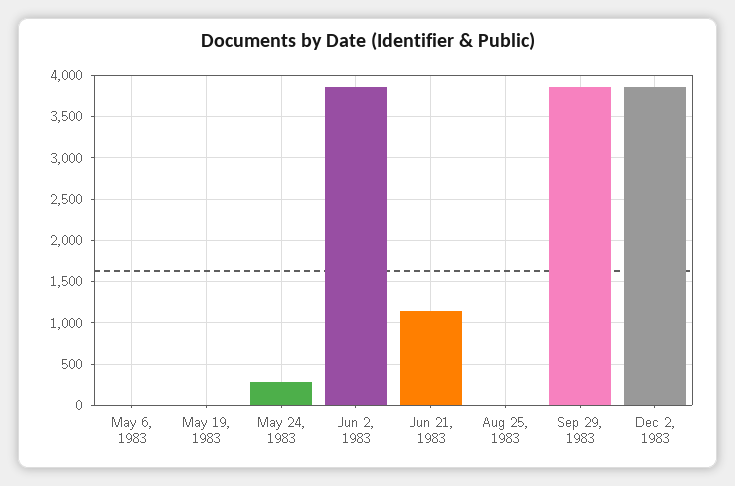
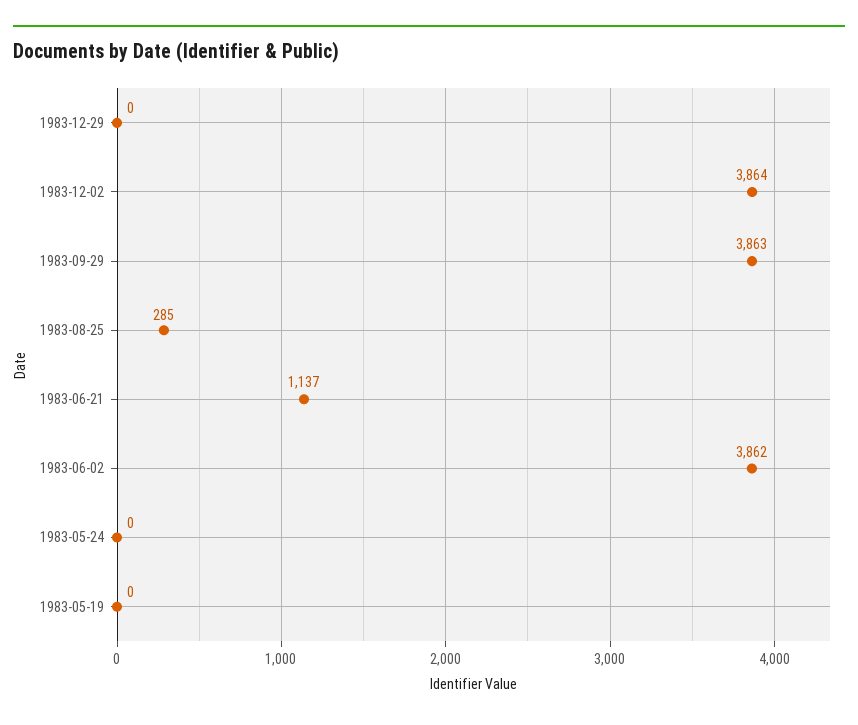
May 6, 1983: 0 -> none
May 24, 1983: 300 -> 0
Aug 25, 1983: 0 -> 285
1983-12-29: none -> 0

